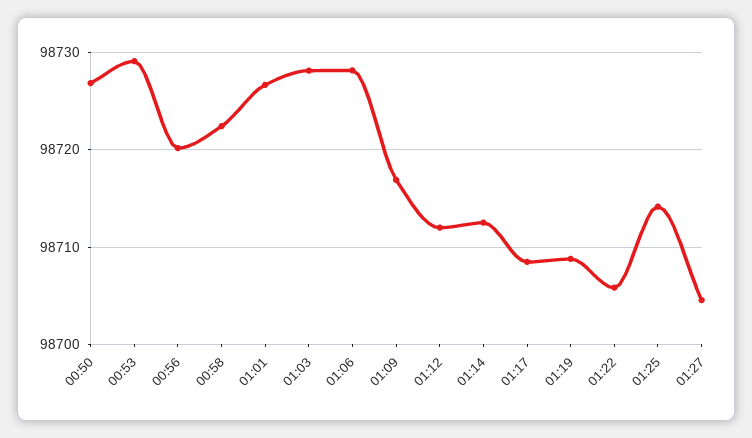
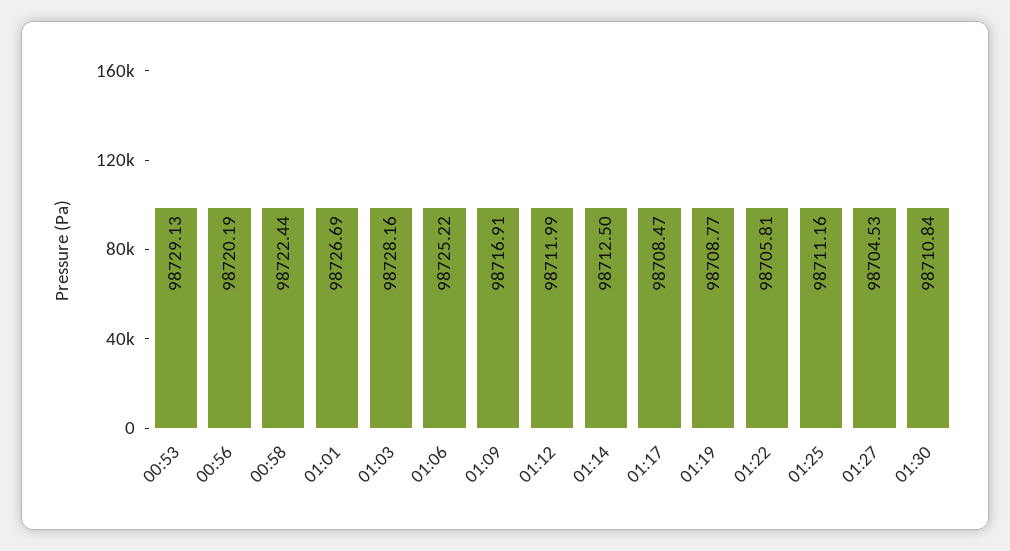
00:50: 98727 -> none
01:06: 98728 -> 98725.22
01:25: 98714 -> 98711.16
01:30: none -> 98710.84

